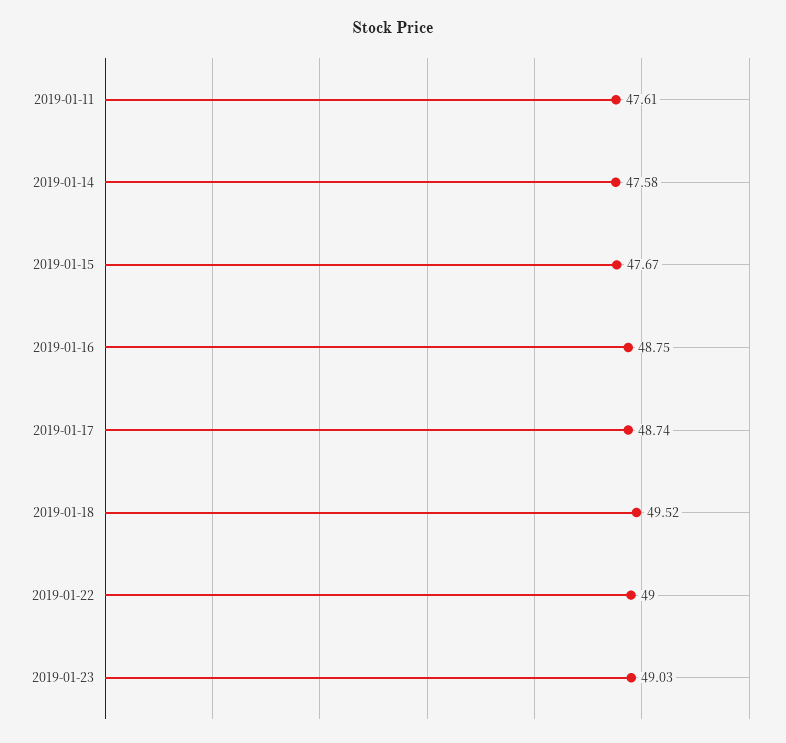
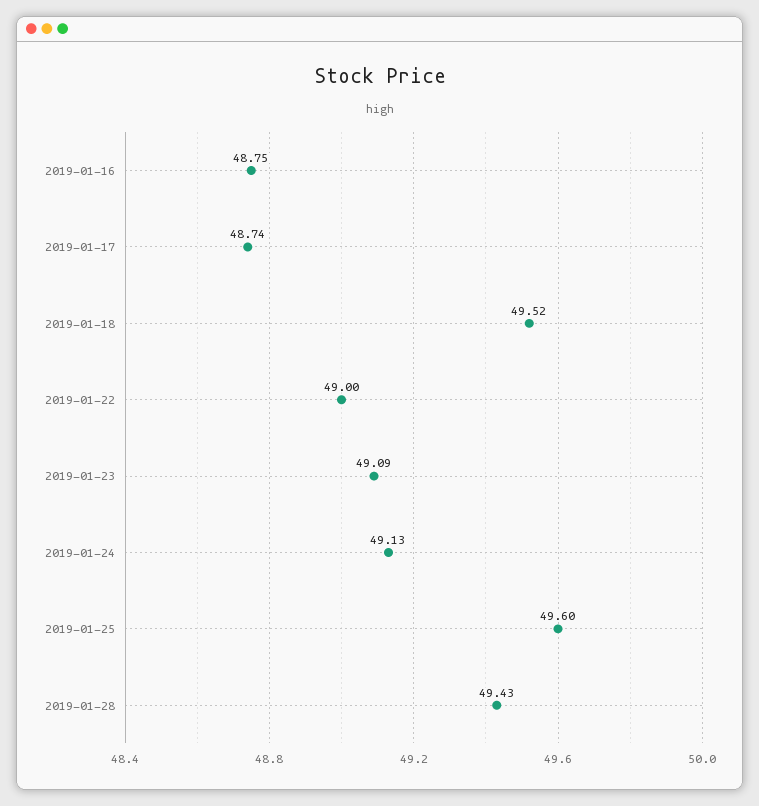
2019-01-11: 47.61 -> none
2019-01-14: 47.58 -> none
2019-01-15: 47.67 -> none
2019-01-23: 49.03 -> 49.09
2019-01-24: none -> 49.13
2019-01-25: none -> 49.6
2019-01-28: none -> 49.43

